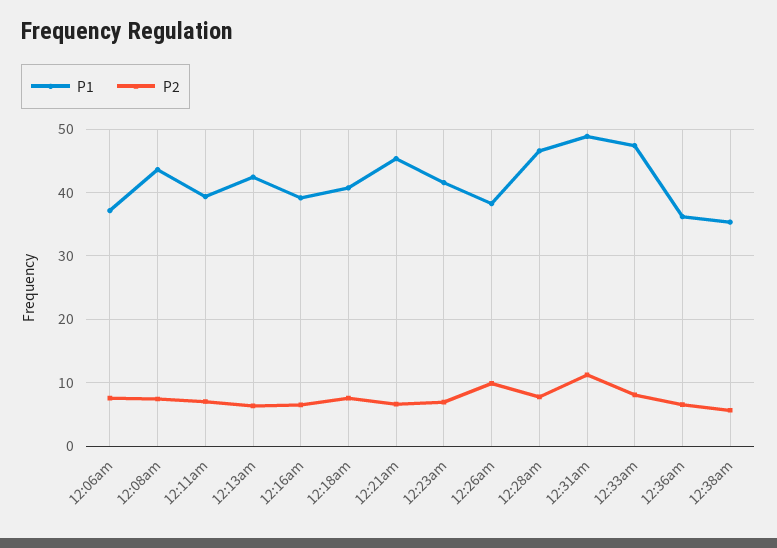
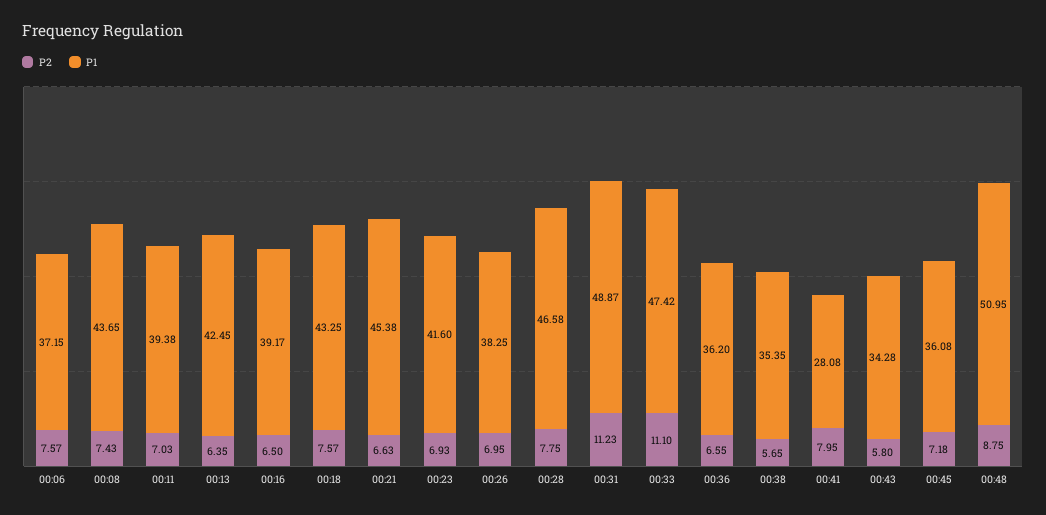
P1, 12:18am: 41 -> 43.25
P2, 12:26am: 10 -> 6.95
P2, 12:33am: 8 -> 11.1
P2, 00:41: none -> 7.95
P1, 00:41: none -> 28.08
P2, 00:43: none -> 5.8
P1, 00:43: none -> 34.28
P2, 00:45: none -> 7.18
P1, 00:45: none -> 36.08
P2, 00:48: none -> 8.75
P1, 00:48: none -> 50.95

